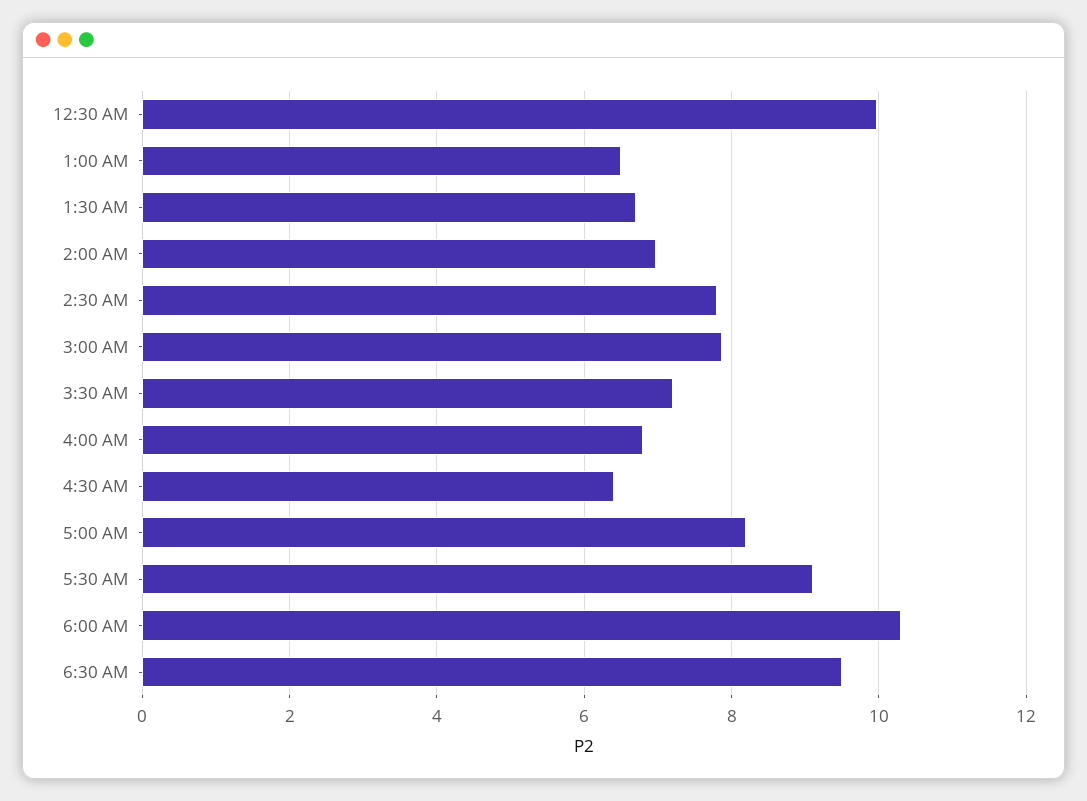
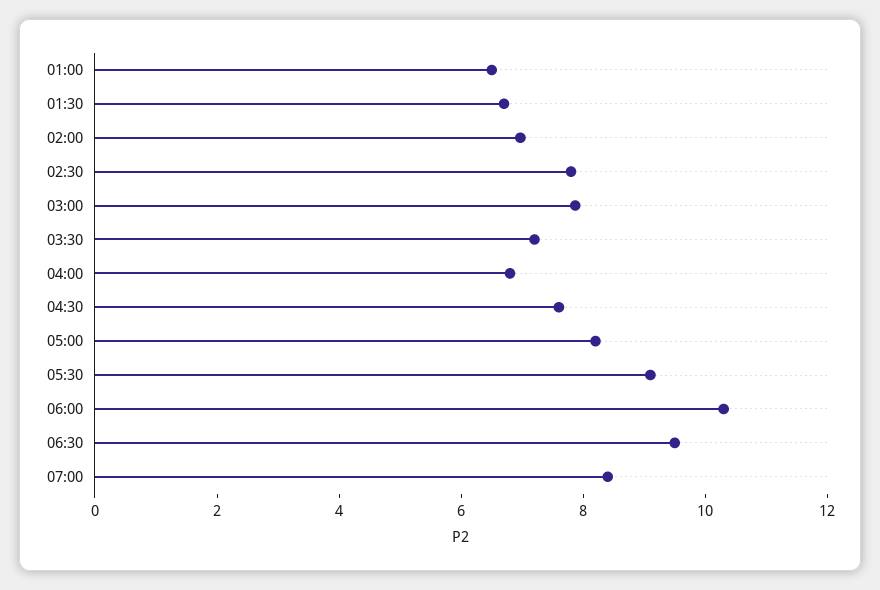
12:30 AM: 10 -> none
4:30 AM: 6.4 -> 7.5
07:00: none -> 8.5

